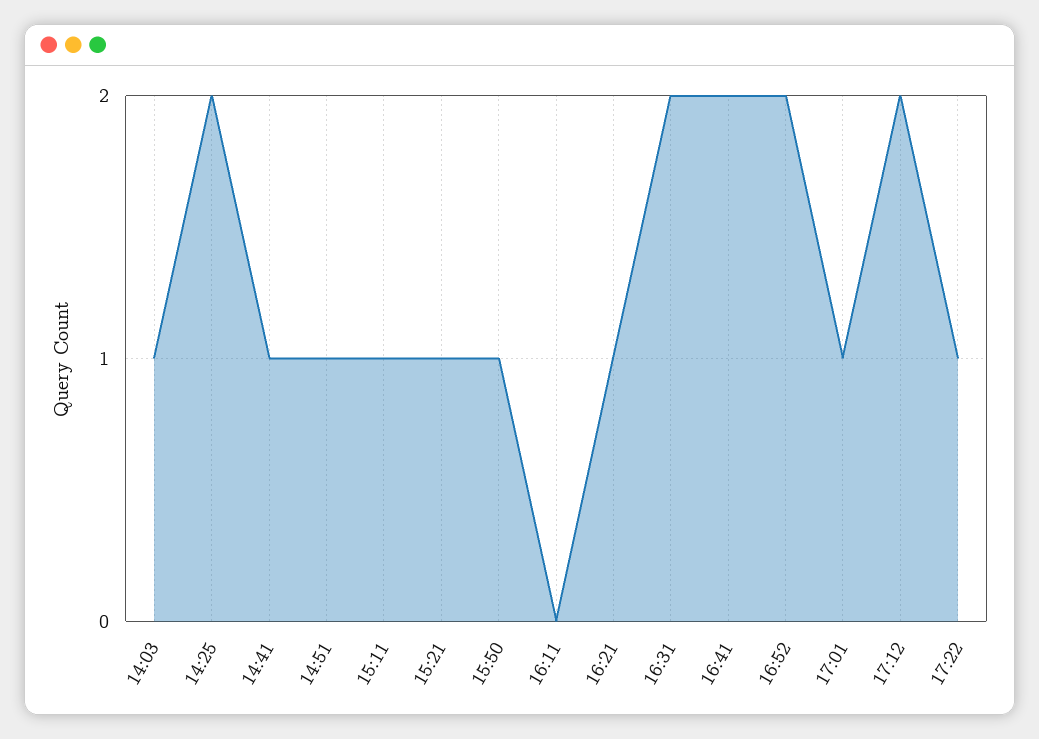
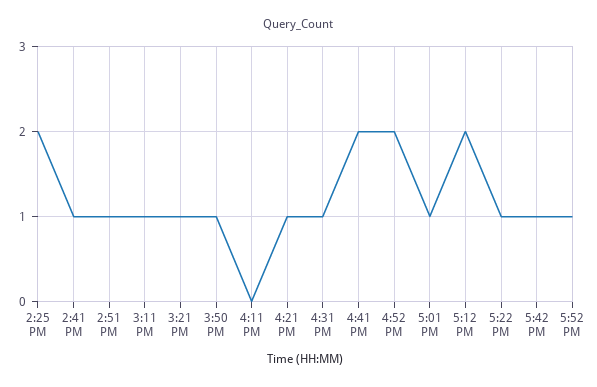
14:03: 1 -> none
16:31: 2 -> 1
5:42 PM: none -> 1
5:52 PM: none -> 1

